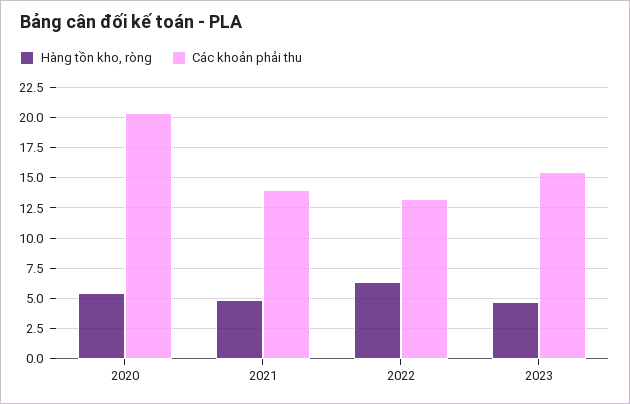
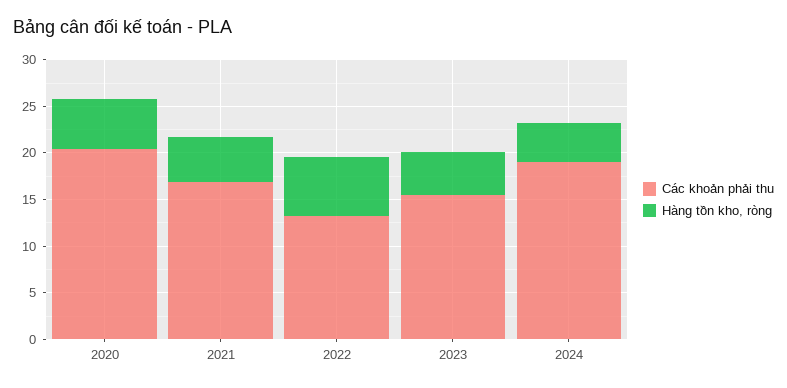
Các khoản phải thu, 2021: 14 -> 17
Các khoản phải thu, 2024: none -> 19
Hàng tồn kho, ròng, 2024: none -> 4

